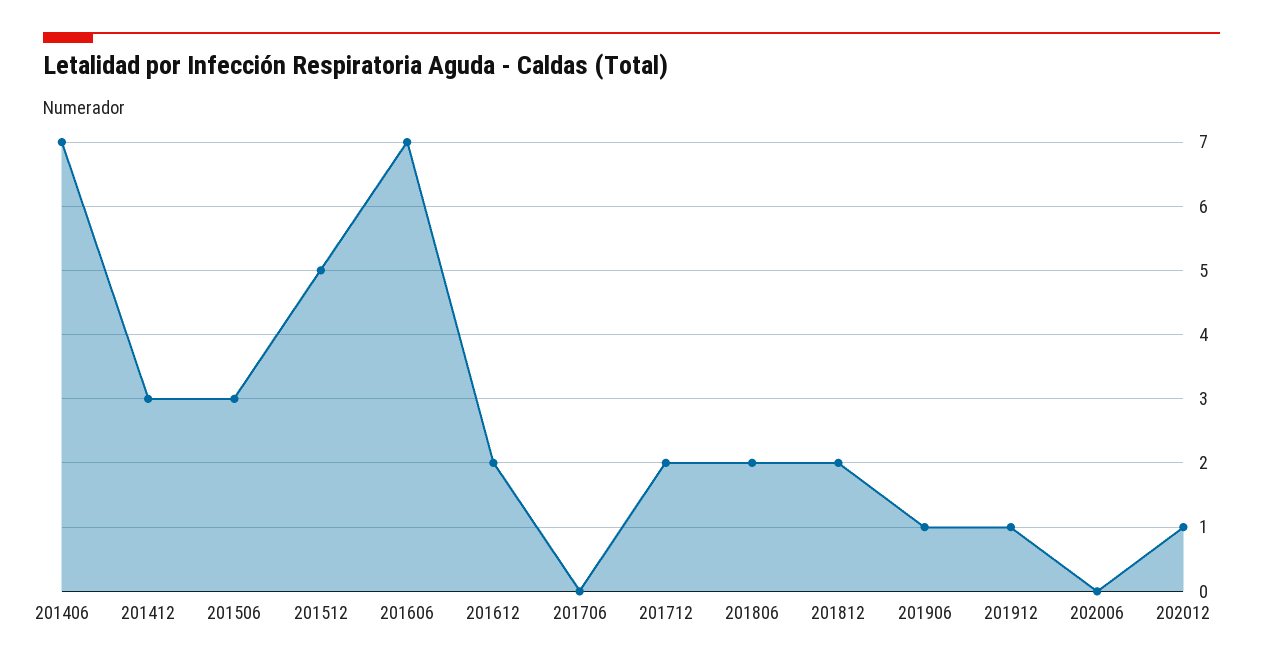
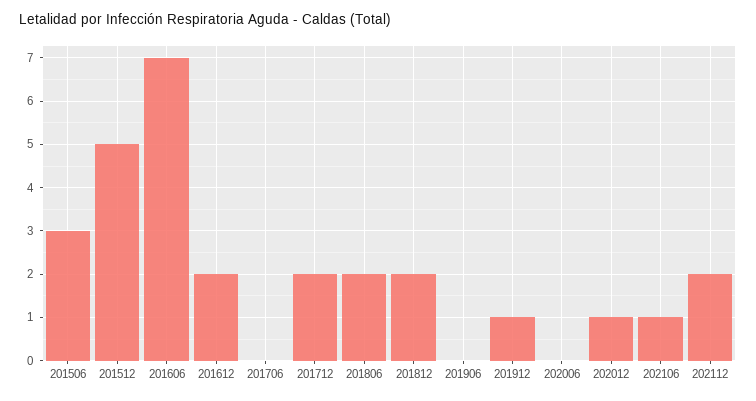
201406: 7 -> none
201412: 3 -> none
201906: 1 -> 0
202106: none -> 1
202112: none -> 2

